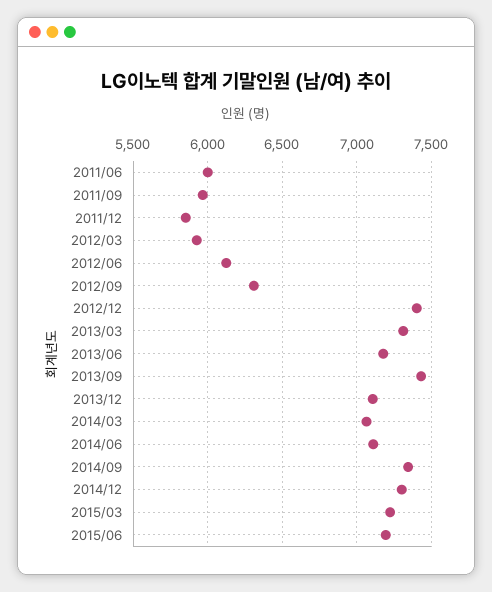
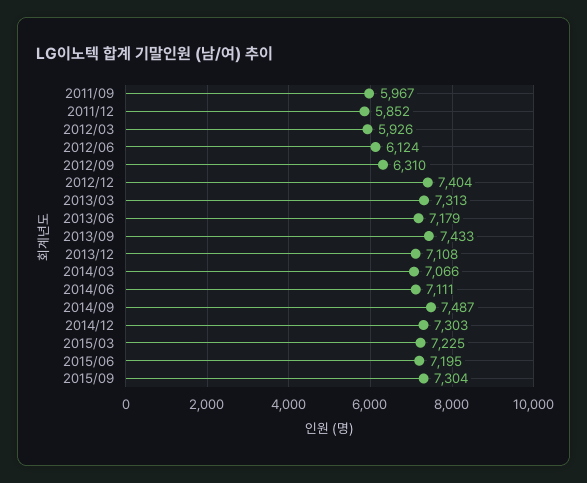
2011/06: 6000 -> none
2014/09: 7350 -> 7487
2015/09: none -> 7304

